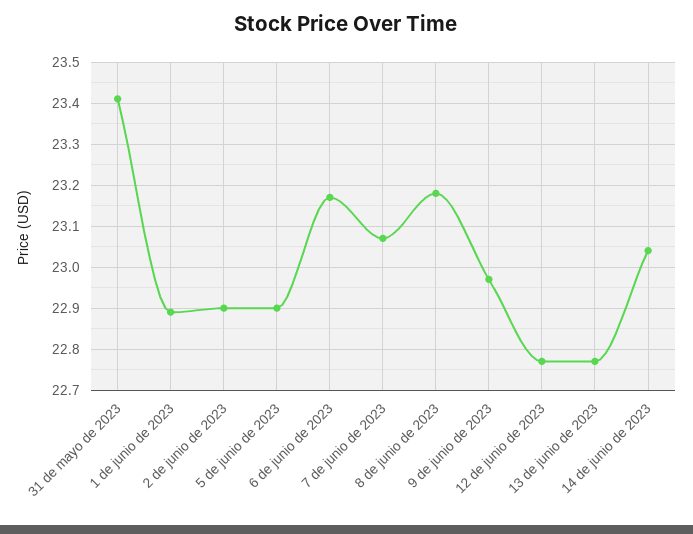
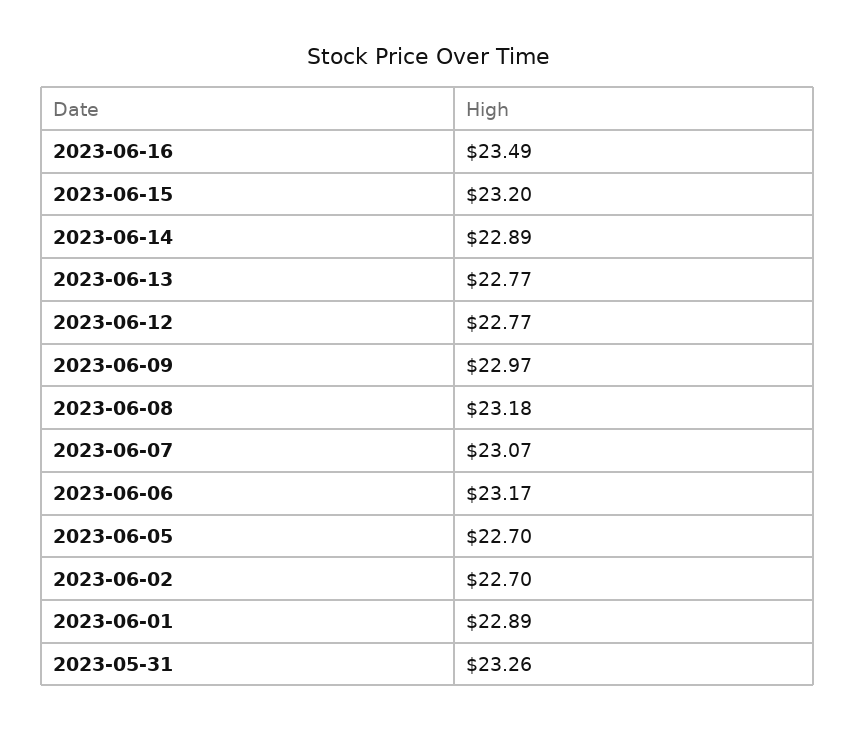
31 de mayo de 2023: 23.4 -> 23.26
2 de junio de 2023: 22.9 -> 22.7
5 de junio de 2023: 22.9 -> 22.7
14 de junio de 2023: 23.05 -> 22.89
2023-06-16: none -> 23.49
2023-06-15: none -> 23.2

